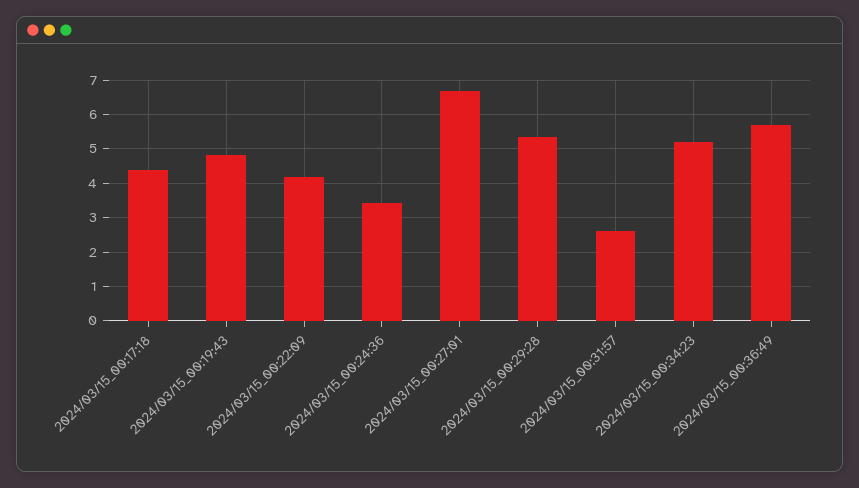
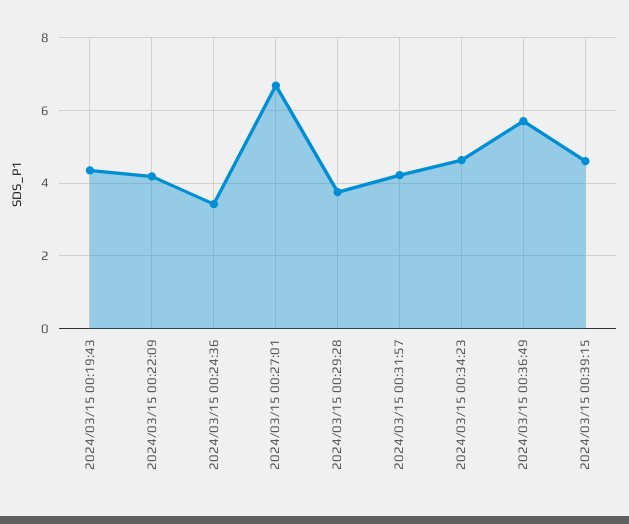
2024/03/15_00:17:18: 4.4 -> none
2024/03/15_00:19:43: 4.8 -> 4.4
2024/03/15_00:29:28: 5.4 -> 3.8
2024/03/15_00:31:57: 2.6 -> 4.2
2024/03/15_00:34:23: 5.2 -> 4.6
2024/03/15 00:39:15: none -> 4.6

